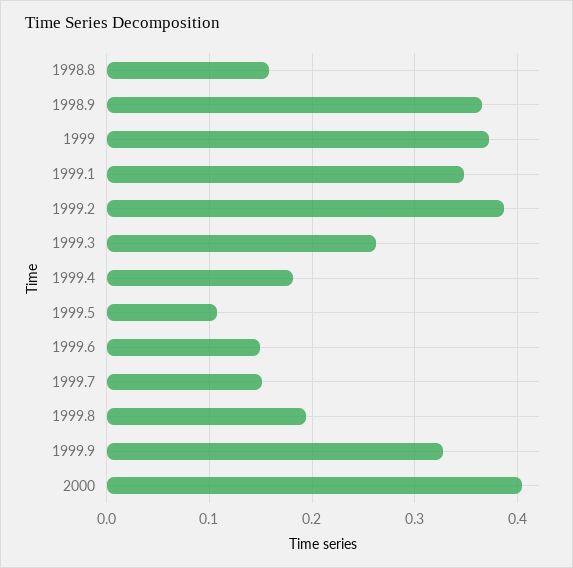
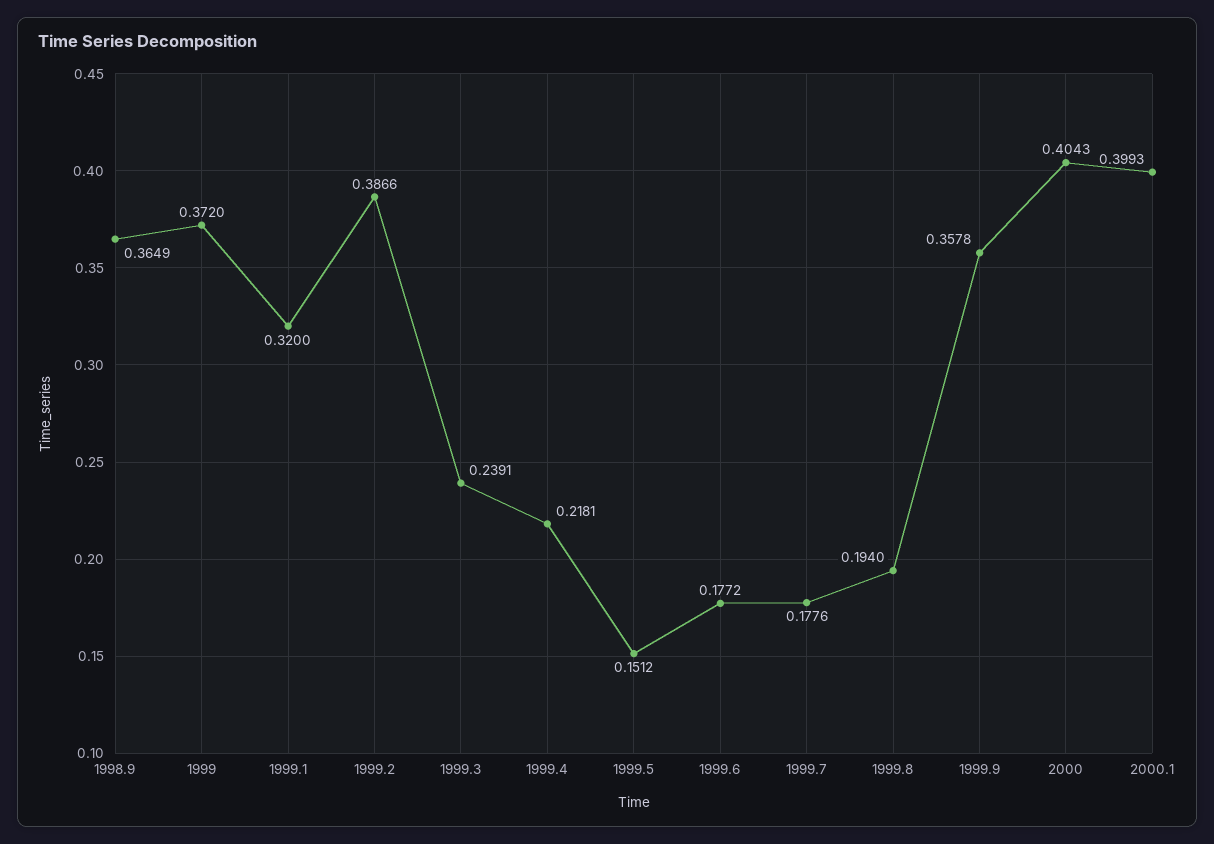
1998.8: 0.16 -> none
1999.1: 0.35 -> 0.32
1999.3: 0.26 -> 0.2391
1999.4: 0.18 -> 0.2181
1999.5: 0.11 -> 0.1512
1999.6: 0.15 -> 0.1772
1999.7: 0.15 -> 0.1776
1999.9: 0.33 -> 0.3578
2000.1: none -> 0.3993

